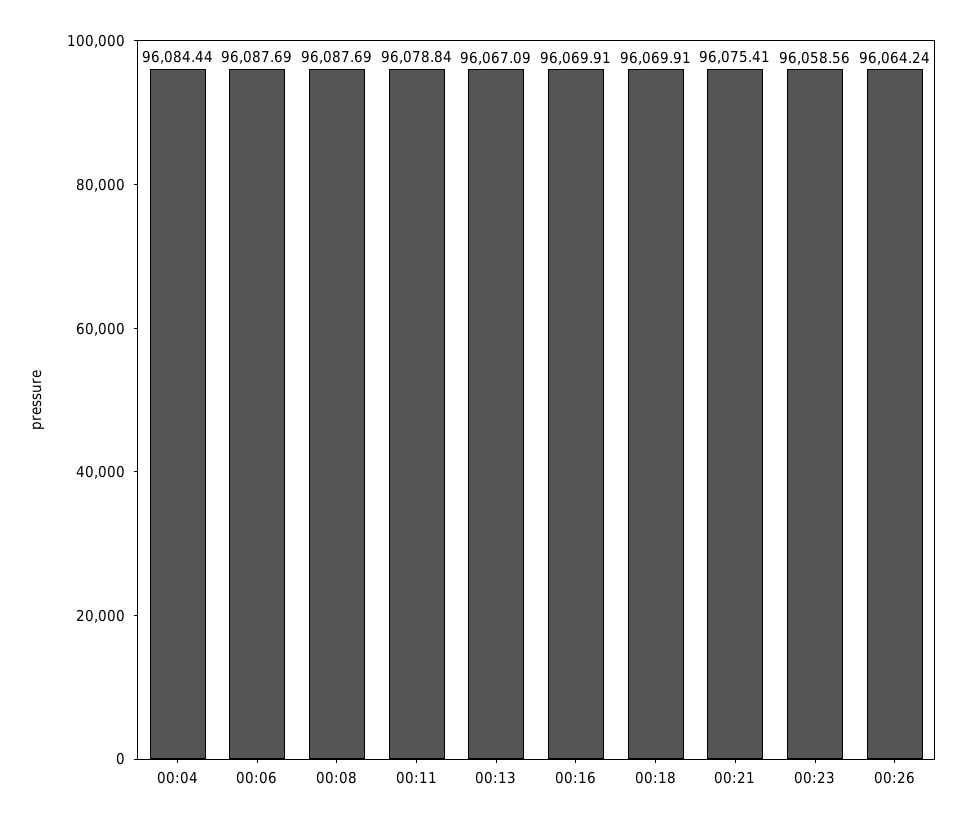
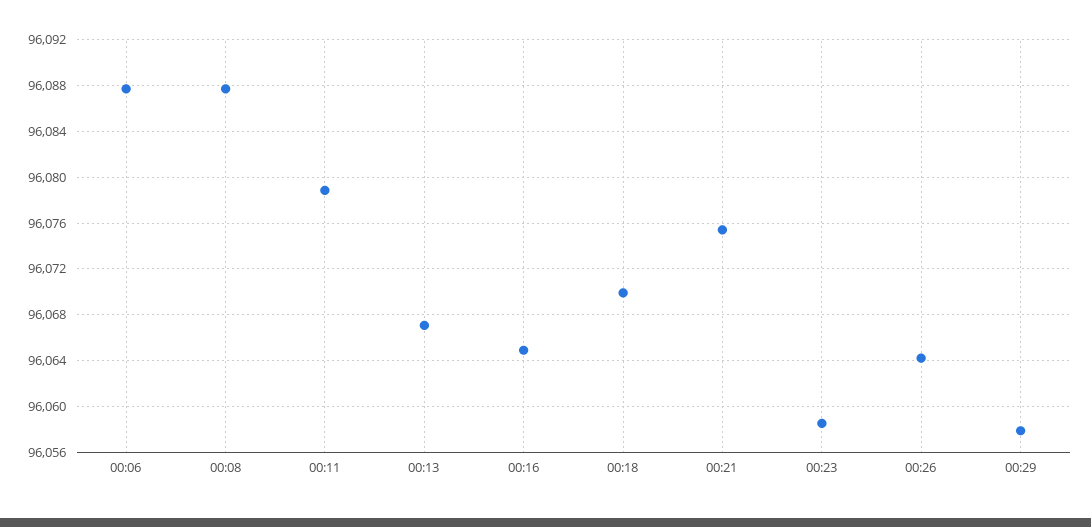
00:04: 96084.44 -> none
00:16: 96069.91 -> 96065
00:29: none -> 96058

